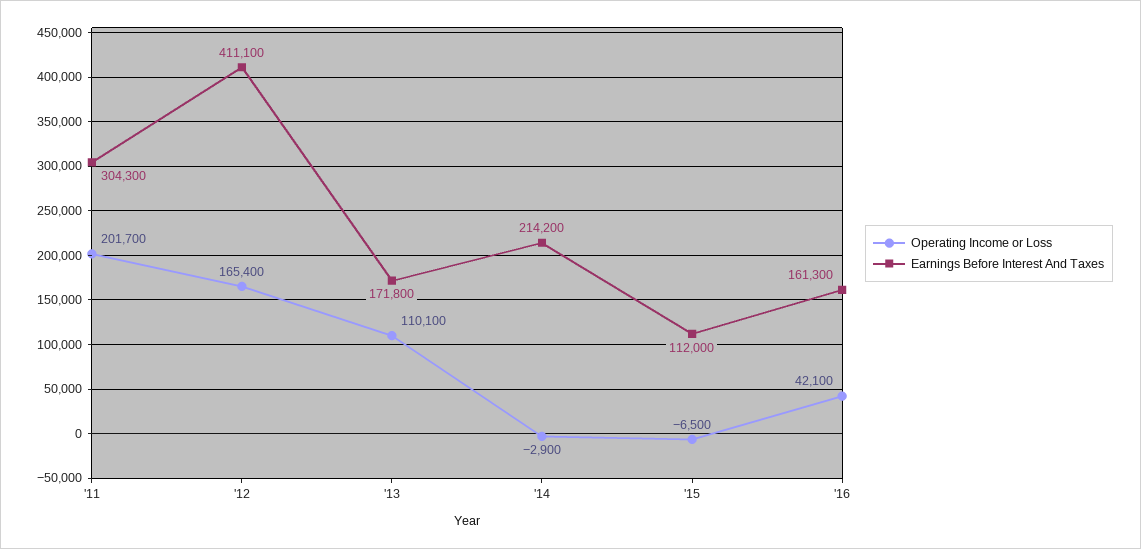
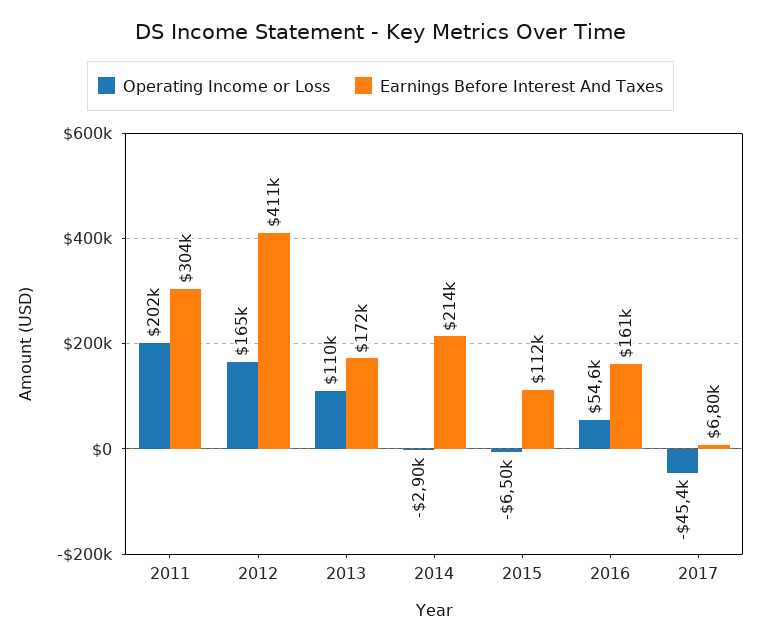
Operating Income or Loss, '16: 42100 -> 54600
Operating Income or Loss, 2017: none -> -45400
Earnings Before Interest And Taxes, 2017: none -> 6800

